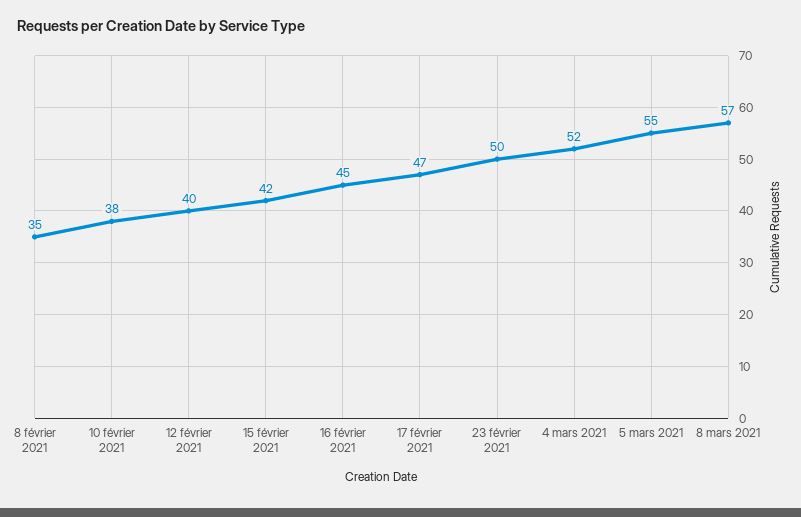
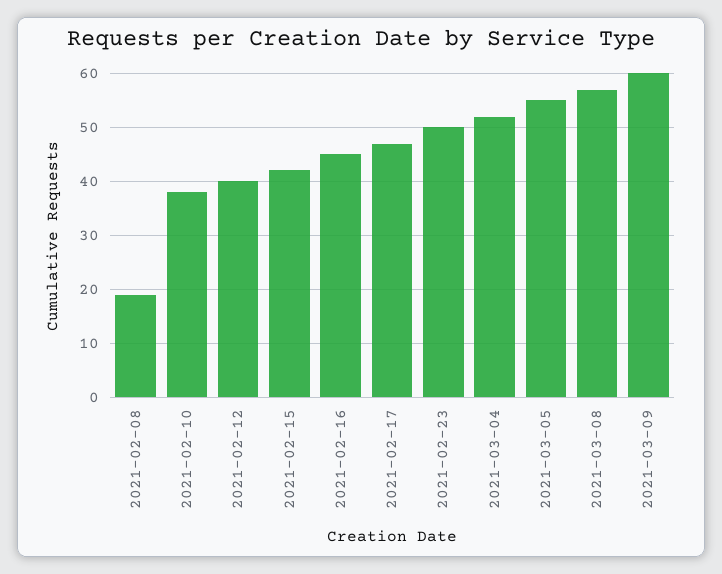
8 février 2021: 35 -> 20
2021-03-09: none -> 60

